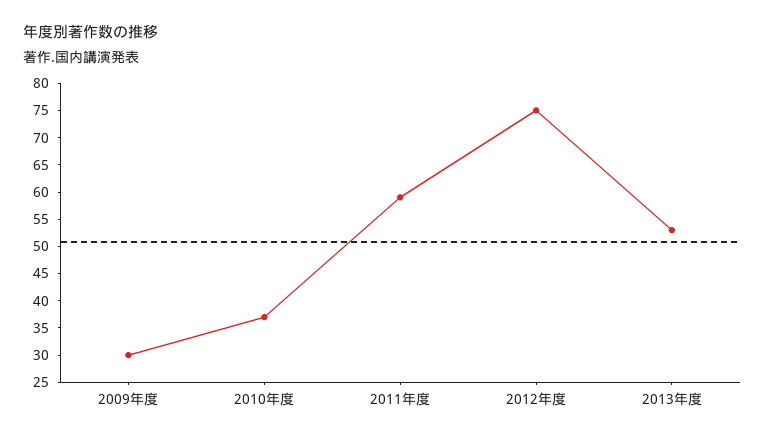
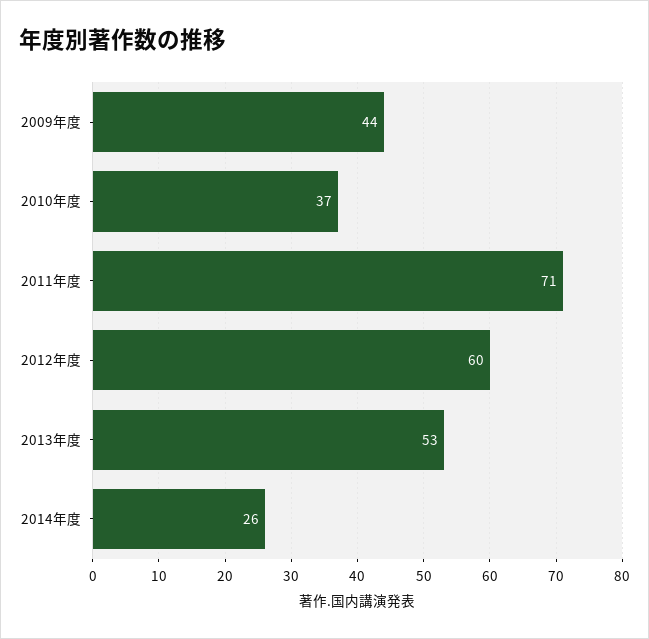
2009年度: 30 -> 44
2011年度: 60 -> 71
2012年度: 75 -> 60
2014年度: none -> 26

